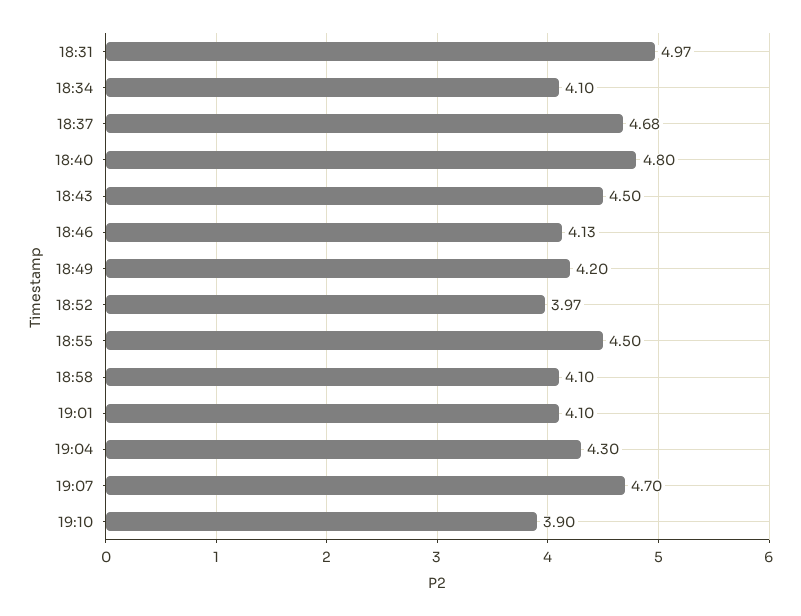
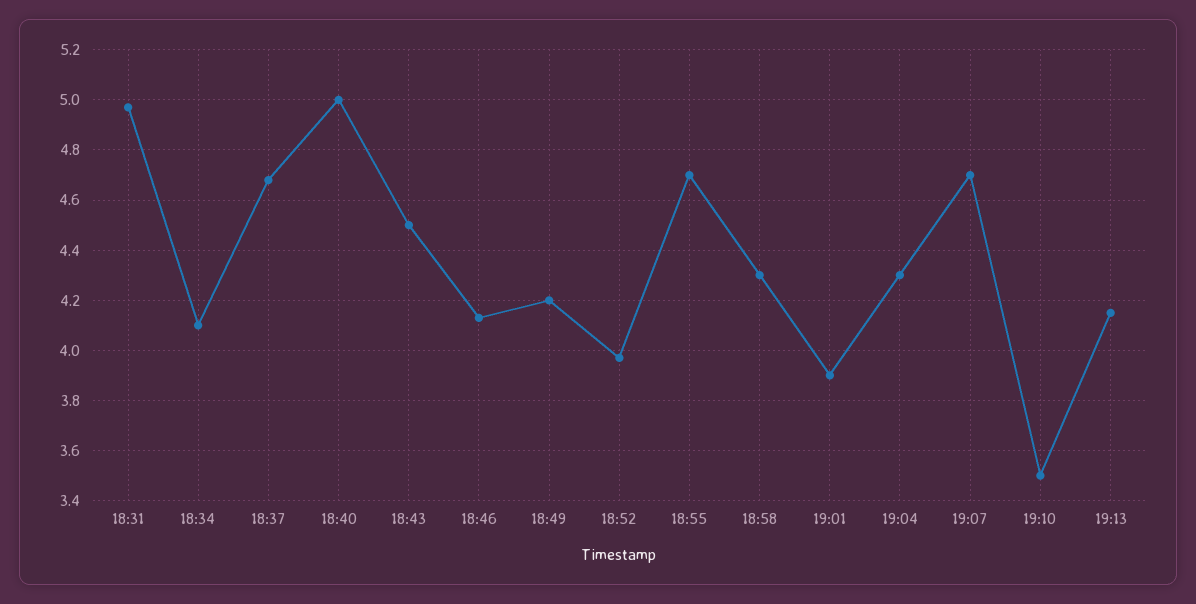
18:40: 4.8 -> 5
18:55: 4.5 -> 4.7
18:58: 4.1 -> 4.3
19:01: 4.1 -> 3.9
19:10: 3.9 -> 3.5
19:13: none -> 4.15

